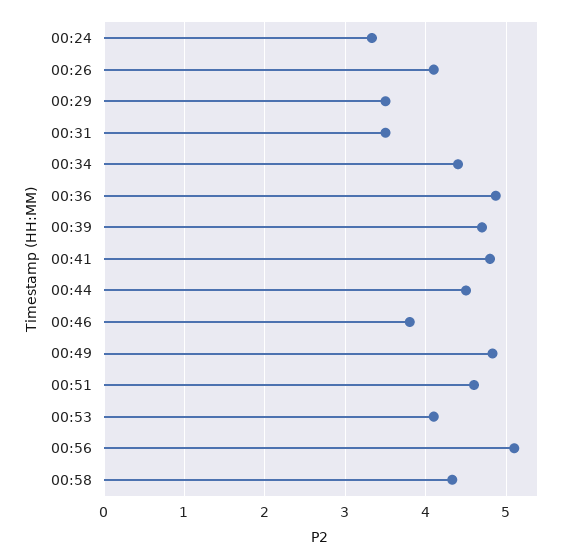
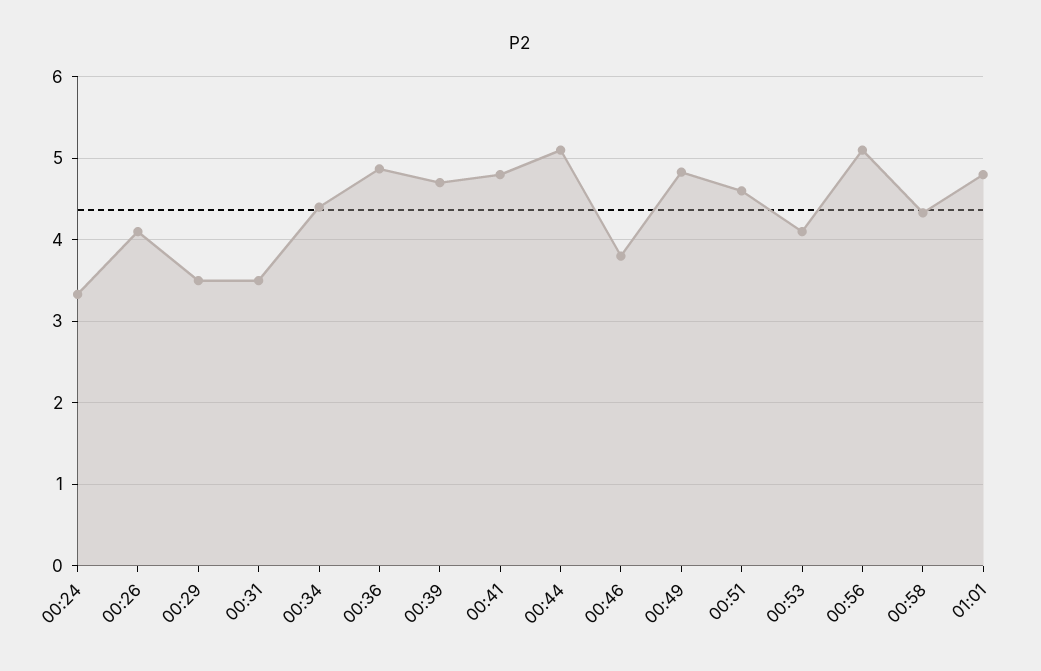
00:44: 4.5 -> 5.1
01:01: none -> 4.8

